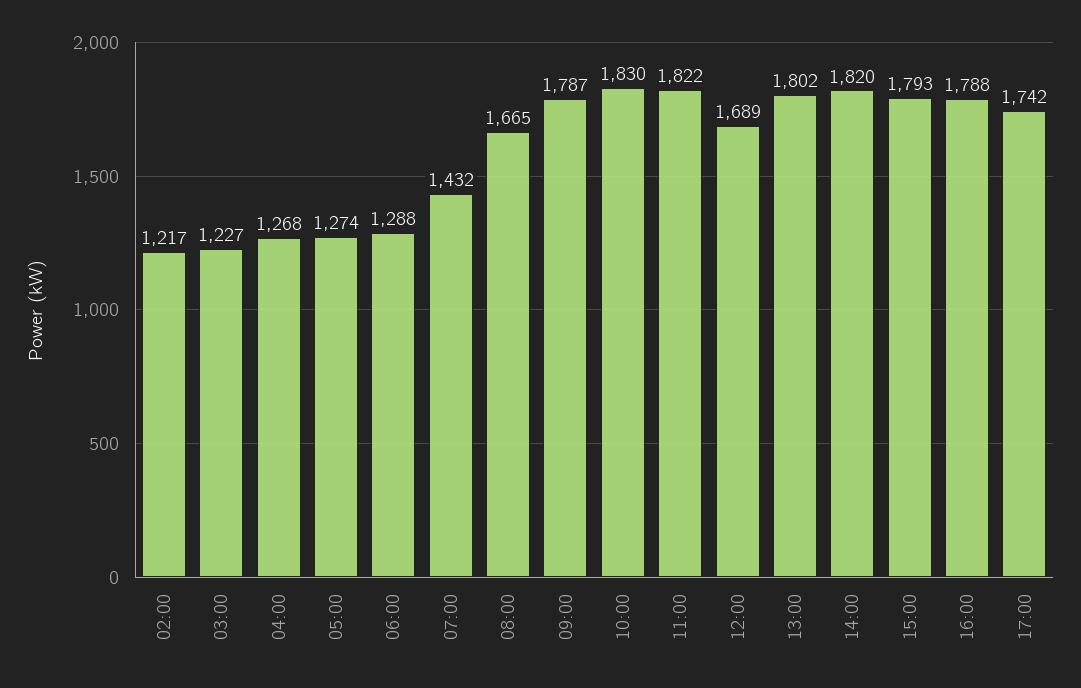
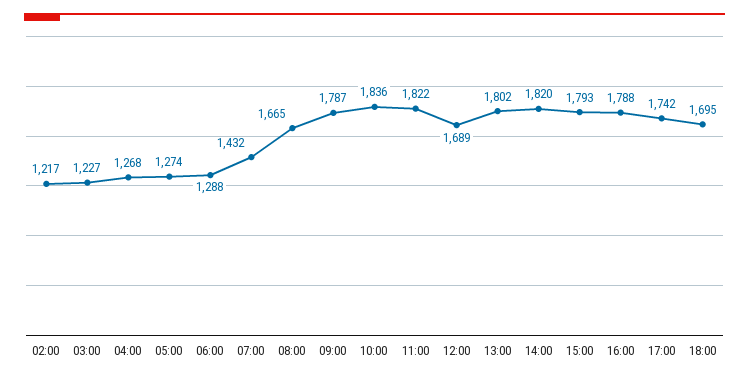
10:00: 1830 -> 1836
18:00: none -> 1695

